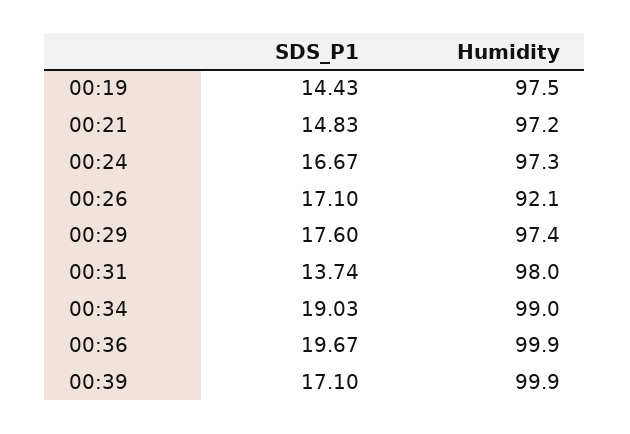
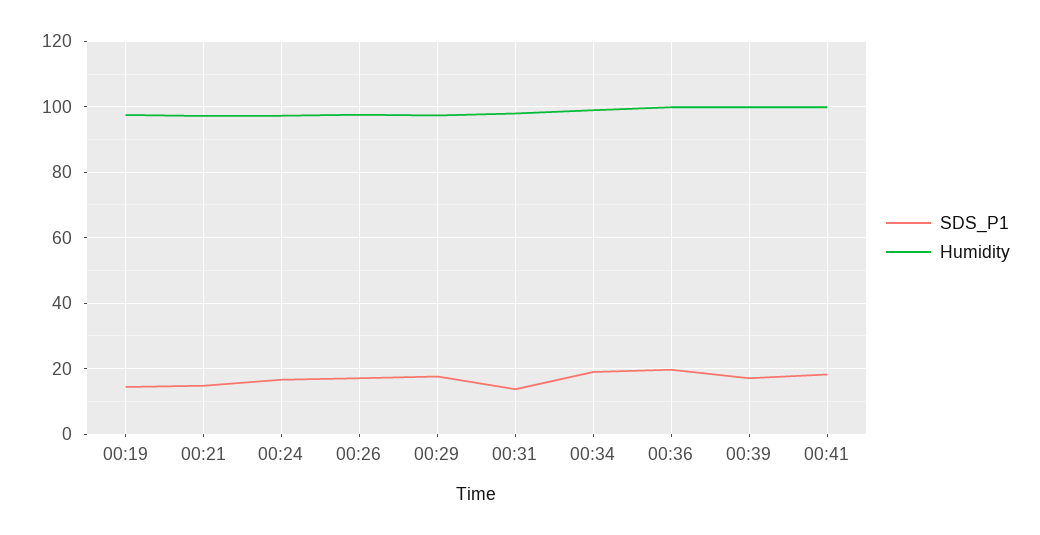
Humidity, 00:26: 92.1 -> 98
SDS_P1, 00:41: none -> 18
Humidity, 00:41: none -> 100

